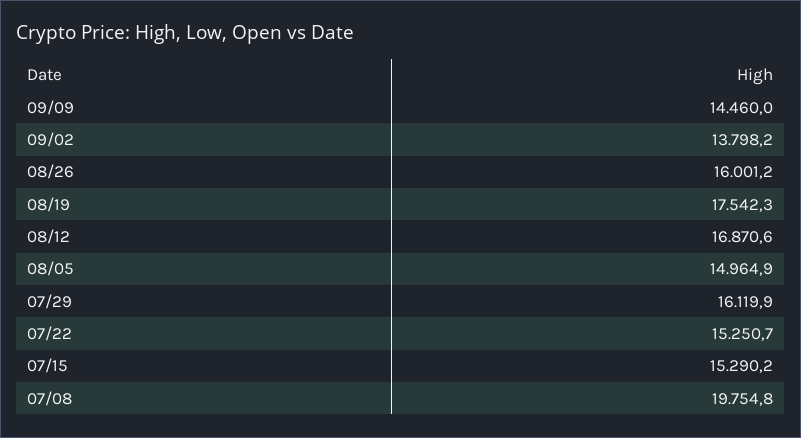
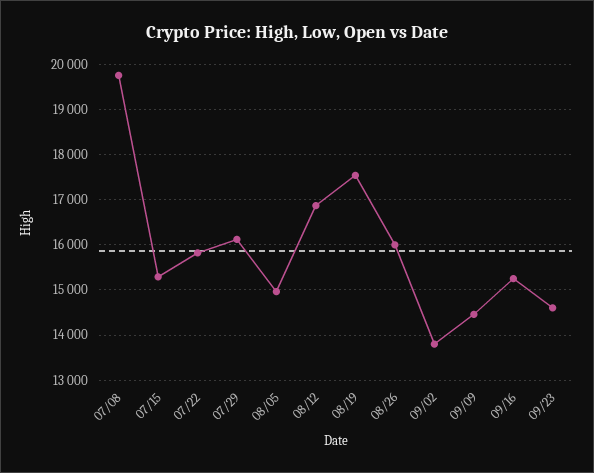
07/22: 15250.7 -> 15800
09/16: none -> 15200
09/23: none -> 14600

